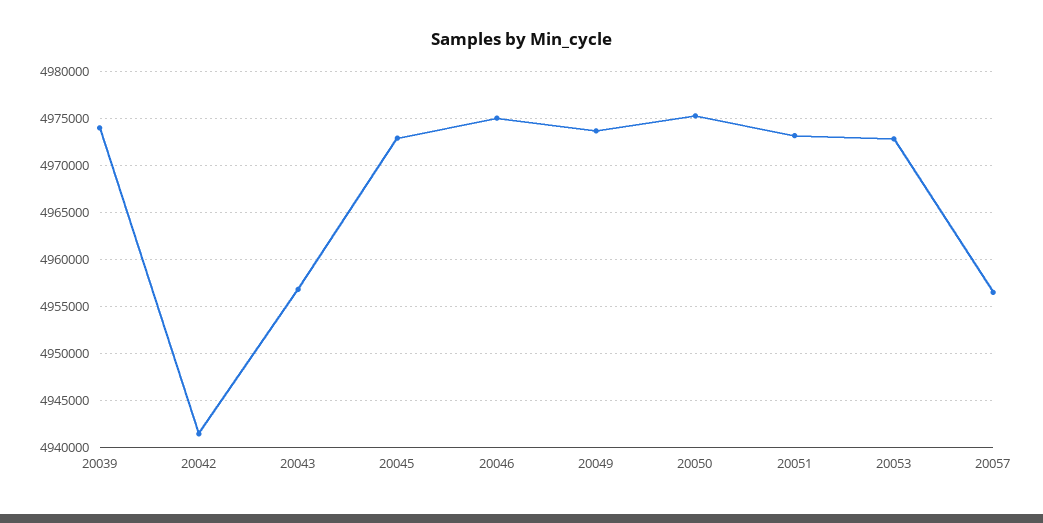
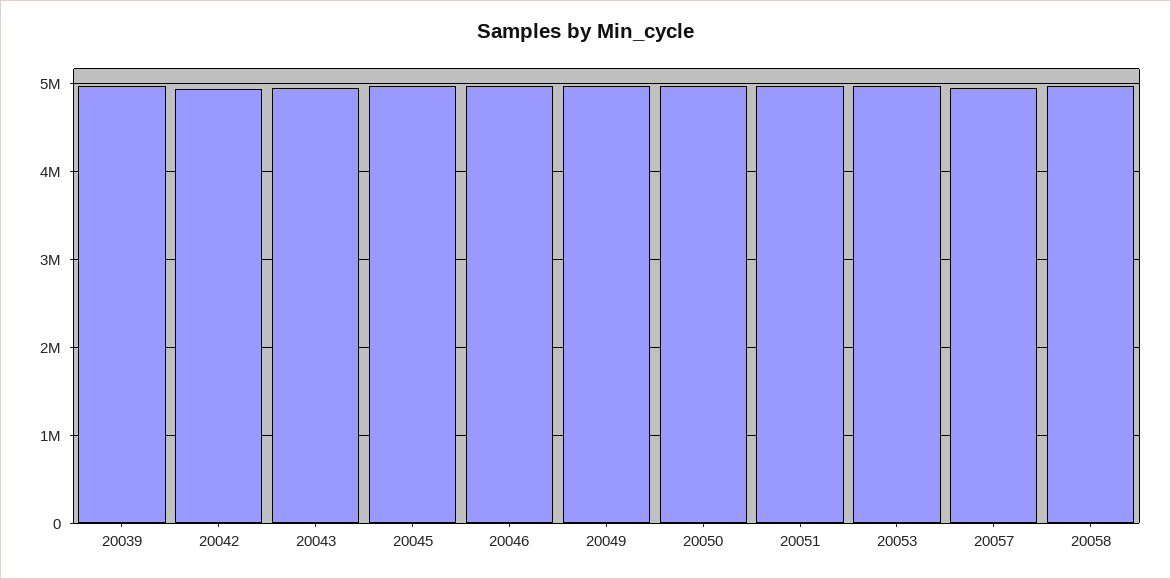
20058: none -> 5000000

